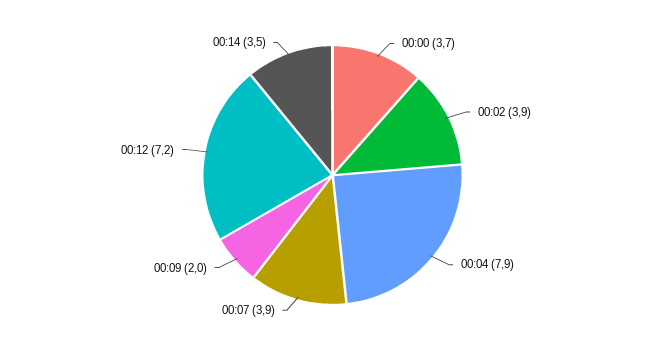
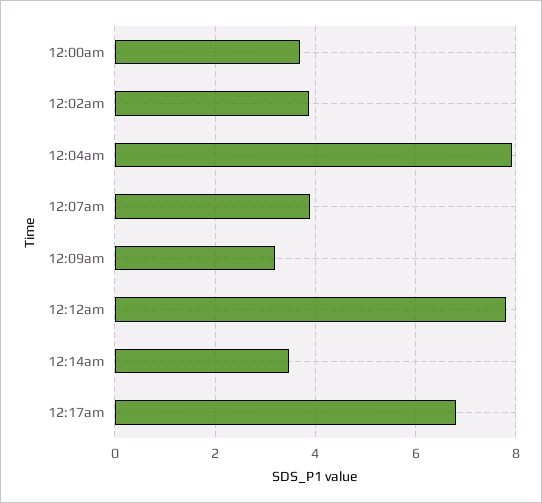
00:09: 2 -> 3.2
00:12: 7.2 -> 7.8
12:17am: none -> 6.8

